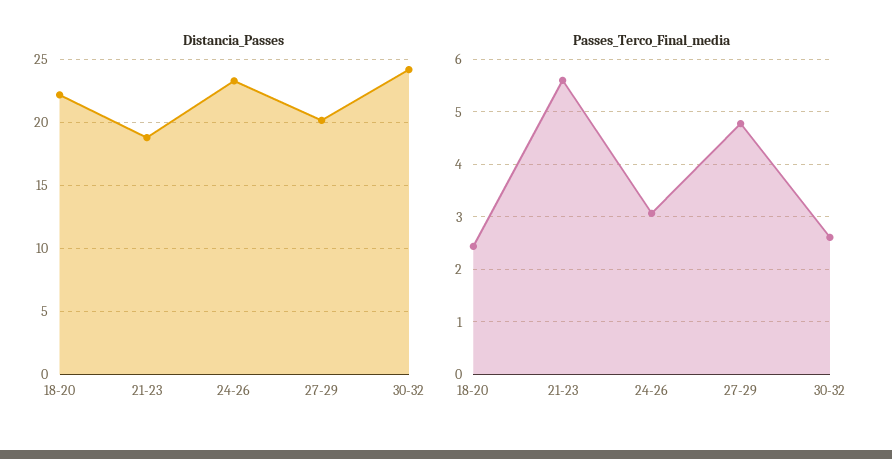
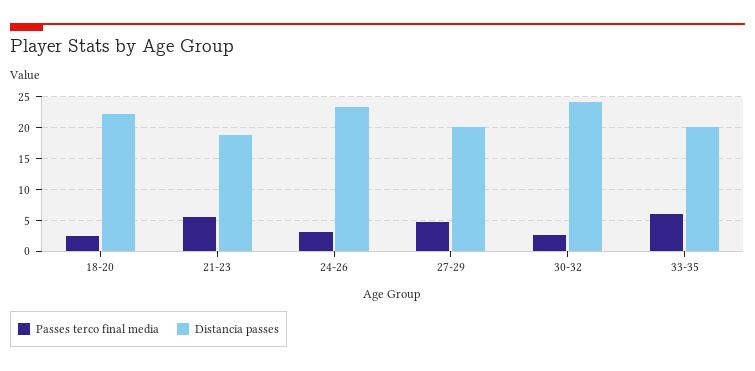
Passes_Terco_Final_media, 33-35: none -> 6
Distancia_Passes, 33-35: none -> 20

